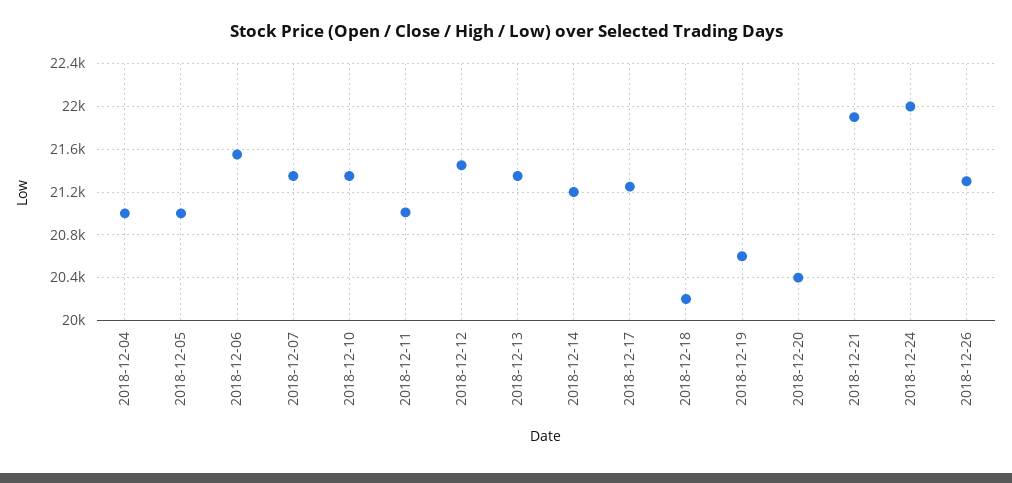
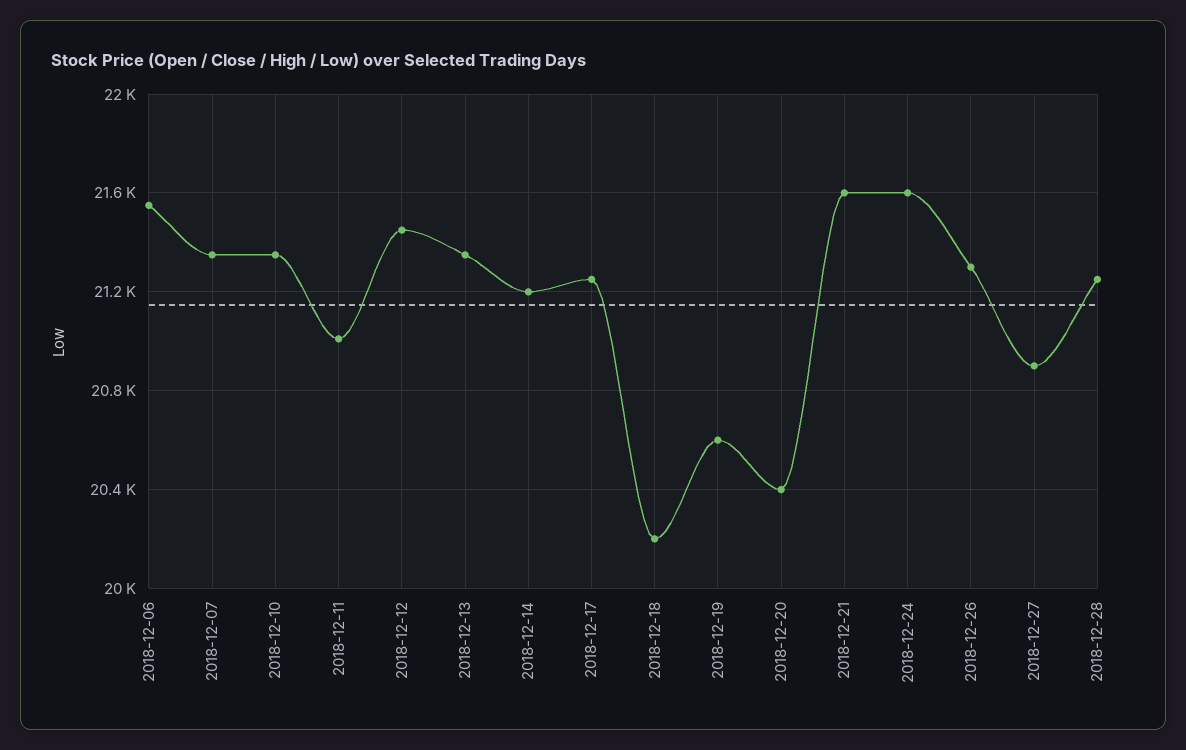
2018-12-04: 21000 -> none
2018-12-05: 21000 -> none
2018-12-21: 21900 -> 21600
2018-12-24: 22000 -> 21600
2018-12-27: none -> 20900
2018-12-28: none -> 21250

